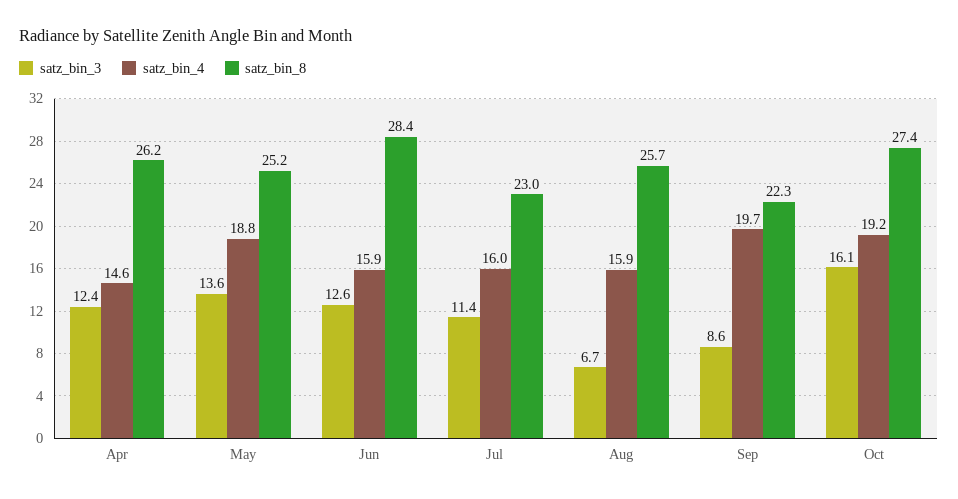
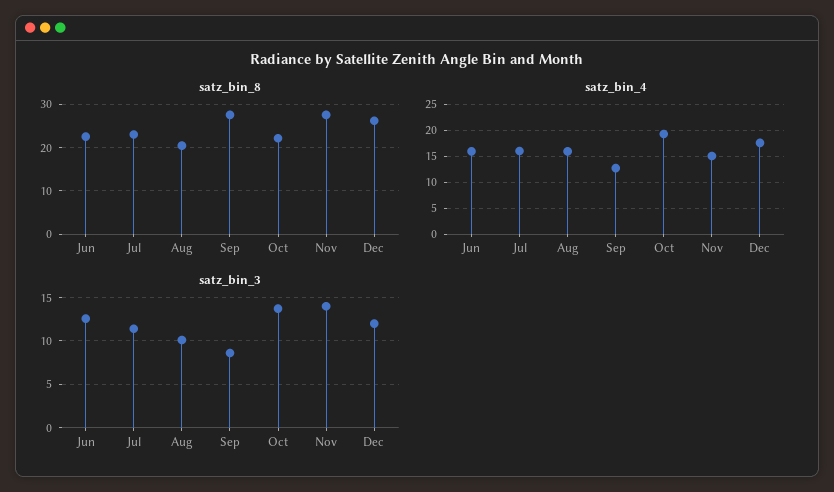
satz_bin_3, Apr: 12.4 -> none
satz_bin_4, Apr: 14.6 -> none
satz_bin_8, Apr: 26.2 -> none
satz_bin_3, May: 13.6 -> none
satz_bin_4, May: 18.8 -> none
satz_bin_8, May: 25.2 -> none
satz_bin_8, Jun: 28.4 -> 22
satz_bin_3, Aug: 6.7 -> 10
satz_bin_8, Aug: 25.7 -> 20
satz_bin_4, Sep: 19.7 -> 12.5
satz_bin_8, Sep: 22.3 -> 28
satz_bin_3, Oct: 16.1 -> 14
satz_bin_8, Oct: 27.4 -> 22
satz_bin_8, Nov: none -> 28
satz_bin_8, Dec: none -> 26
satz_bin_4, Nov: none -> 15
satz_bin_4, Dec: none -> 17.5
satz_bin_3, Nov: none -> 14
satz_bin_3, Dec: none -> 12

